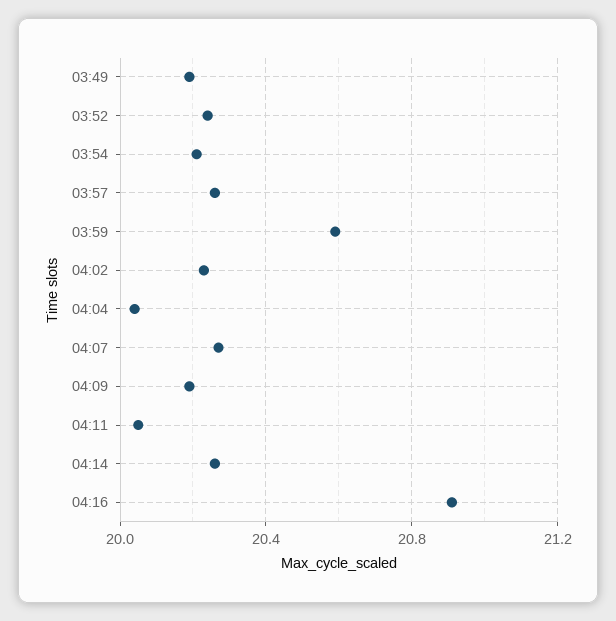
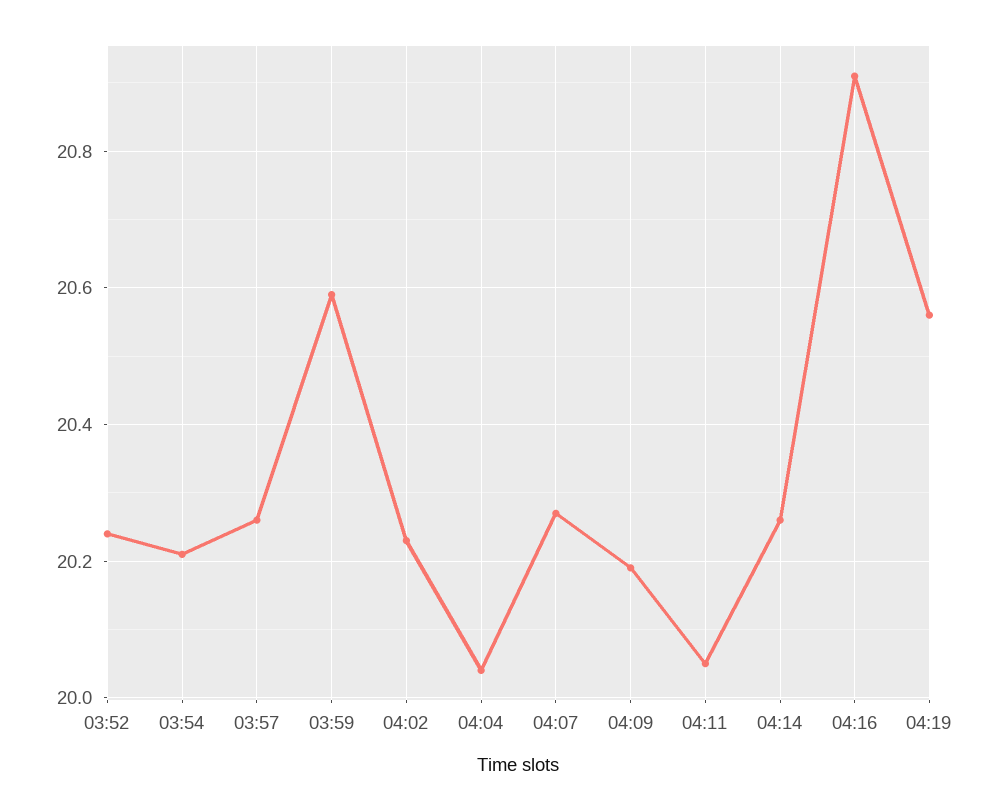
03:49: 20.2 -> none
04:19: none -> 20.55

